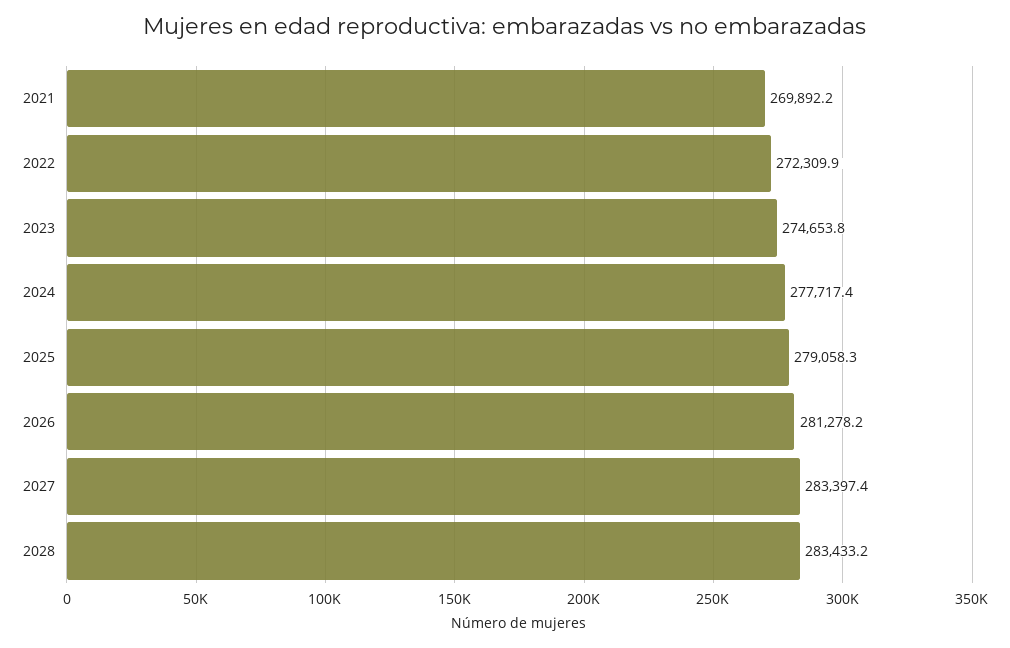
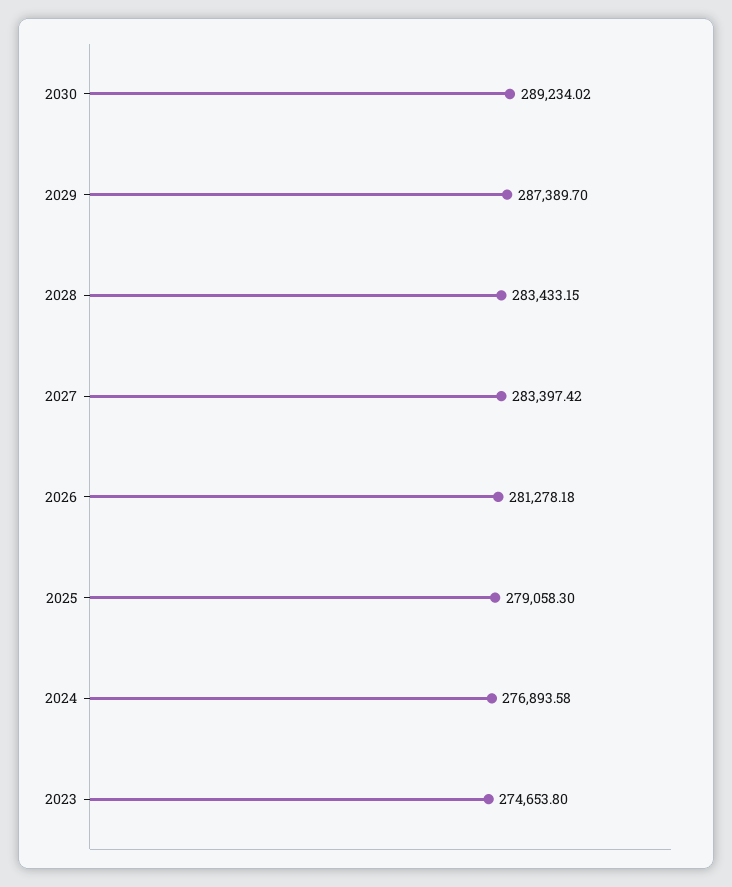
2021: 269892.2 -> none
2022: 272309.9 -> none
2024: 277717.4 -> 276893.58
2030: none -> 289234.02
2029: none -> 287389.7

